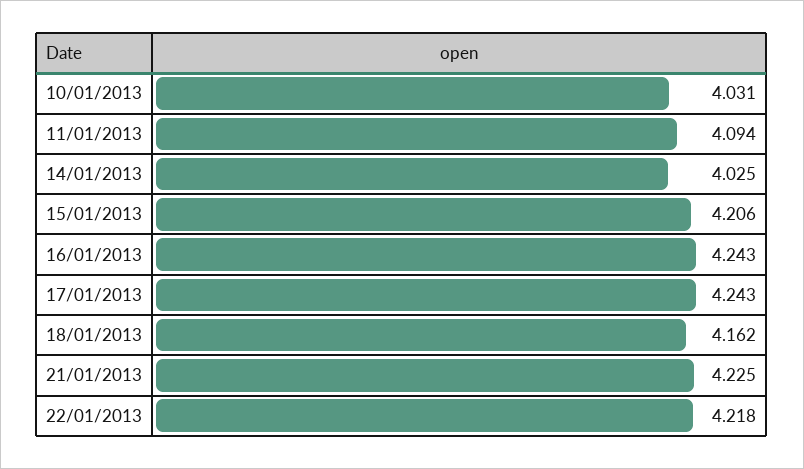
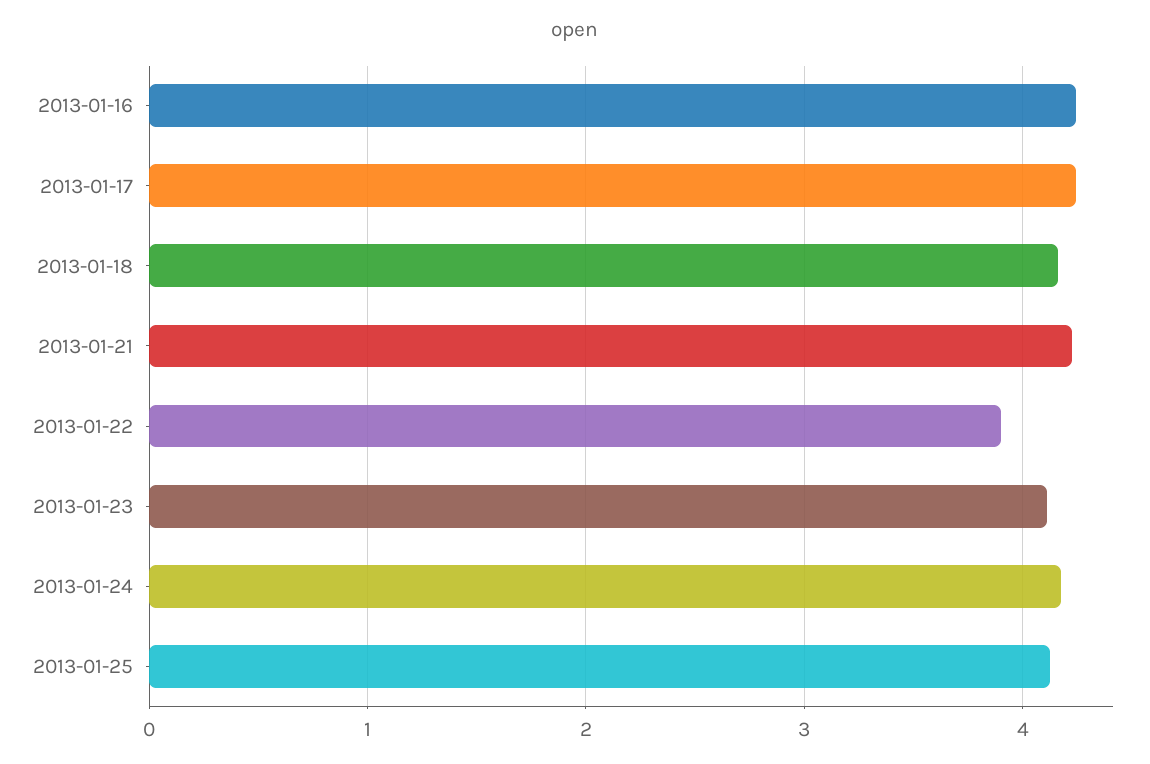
10/01/2013: 4.031 -> none
11/01/2013: 4.094 -> none
14/01/2013: 4.025 -> none
15/01/2013: 4.206 -> none
22/01/2013: 4.218 -> 3.9
2013-01-23: none -> 4.1
2013-01-24: none -> 4.2
2013-01-25: none -> 4.1

